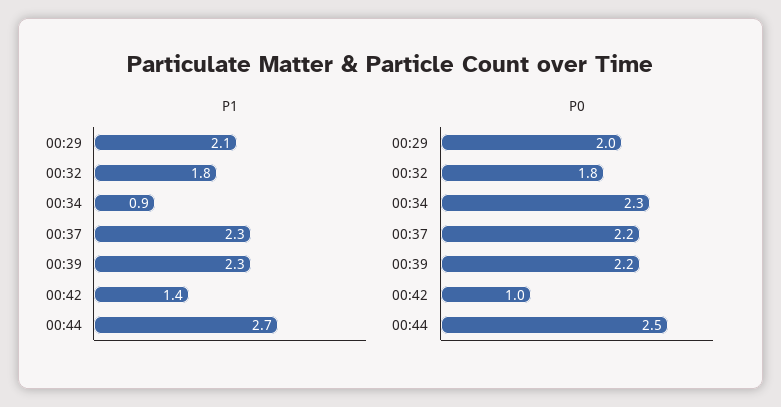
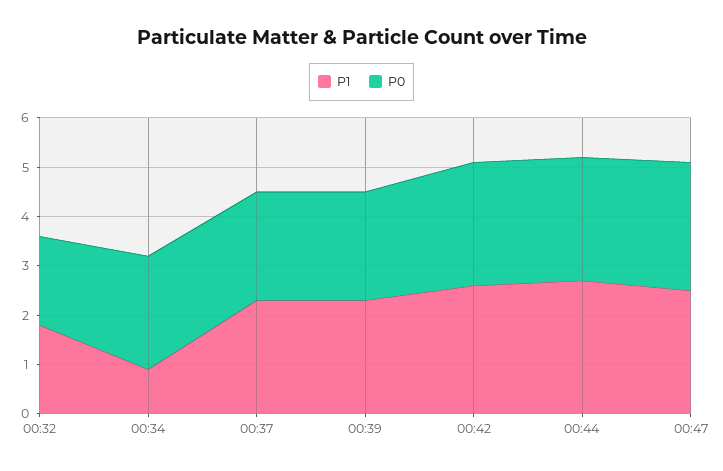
P1, 00:29: 2.1 -> none
P1, 00:42: 1.4 -> 2.5
P0, 00:29: 2 -> none
P0, 00:42: 1 -> 2.5
P1, 00:47: none -> 2.5
P0, 00:47: none -> 2.5

